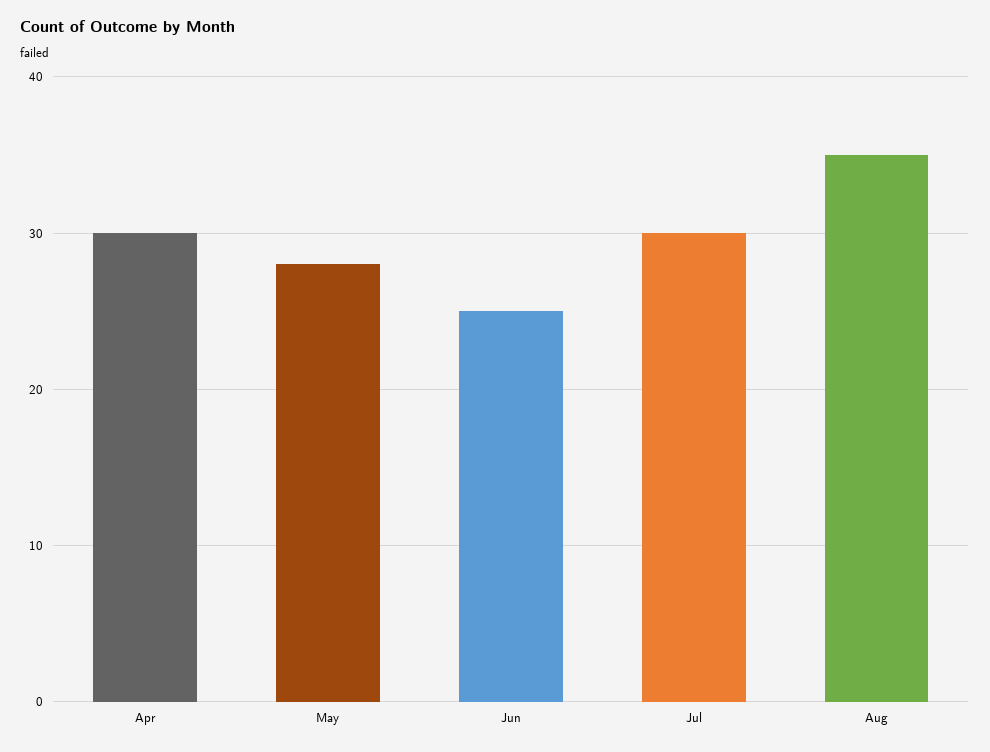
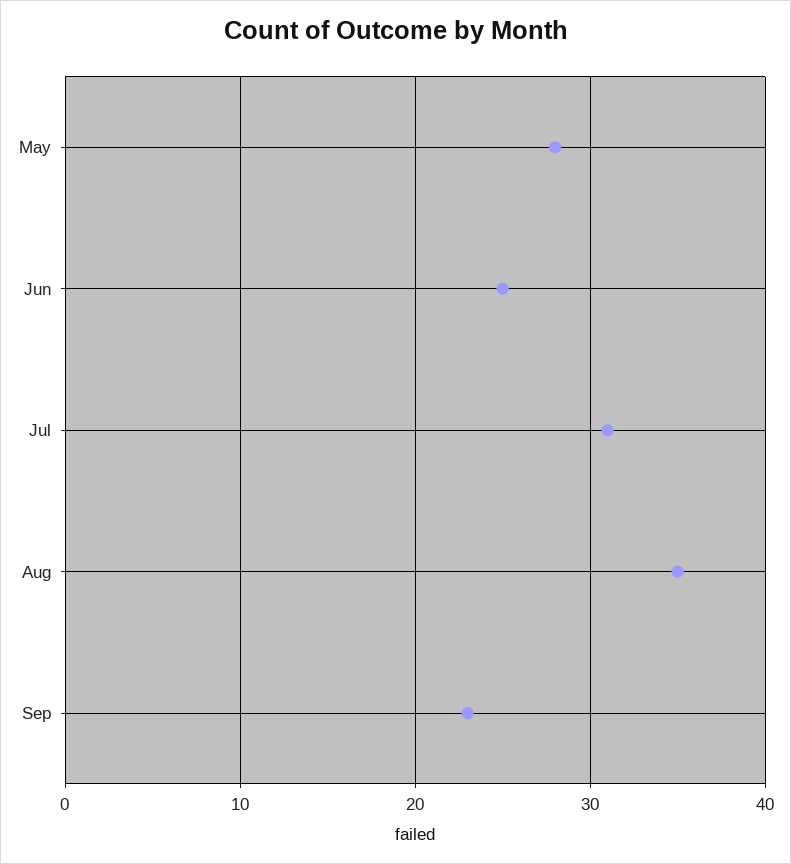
Apr: 30 -> none
Jul: 30 -> 31
Sep: none -> 23

